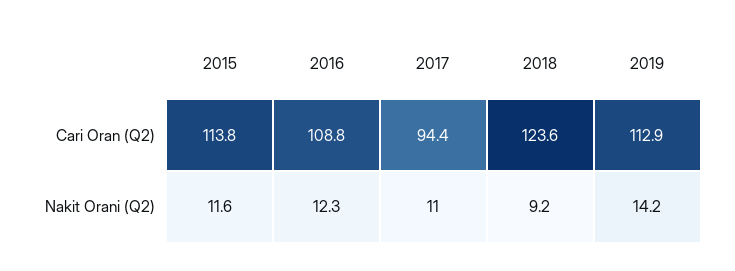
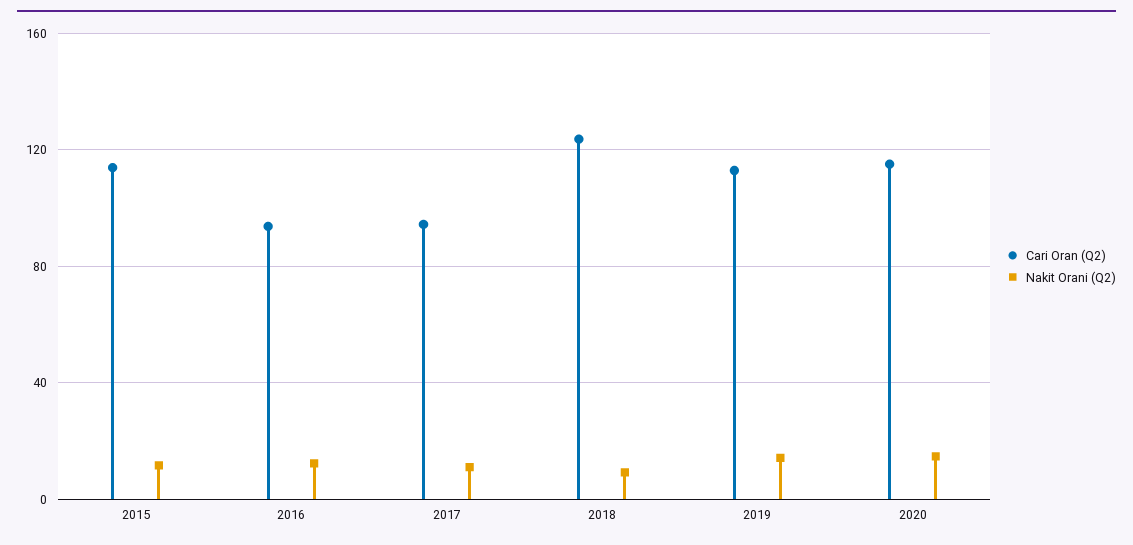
Cari Oran (Q2), 2016: 108.8 -> 95
Cari Oran (Q2), 2020: none -> 115
Nakit Orani (Q2), 2020: none -> 15

